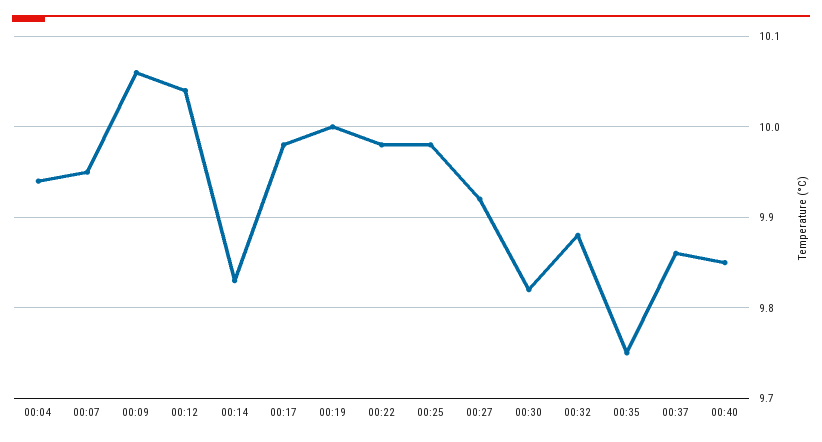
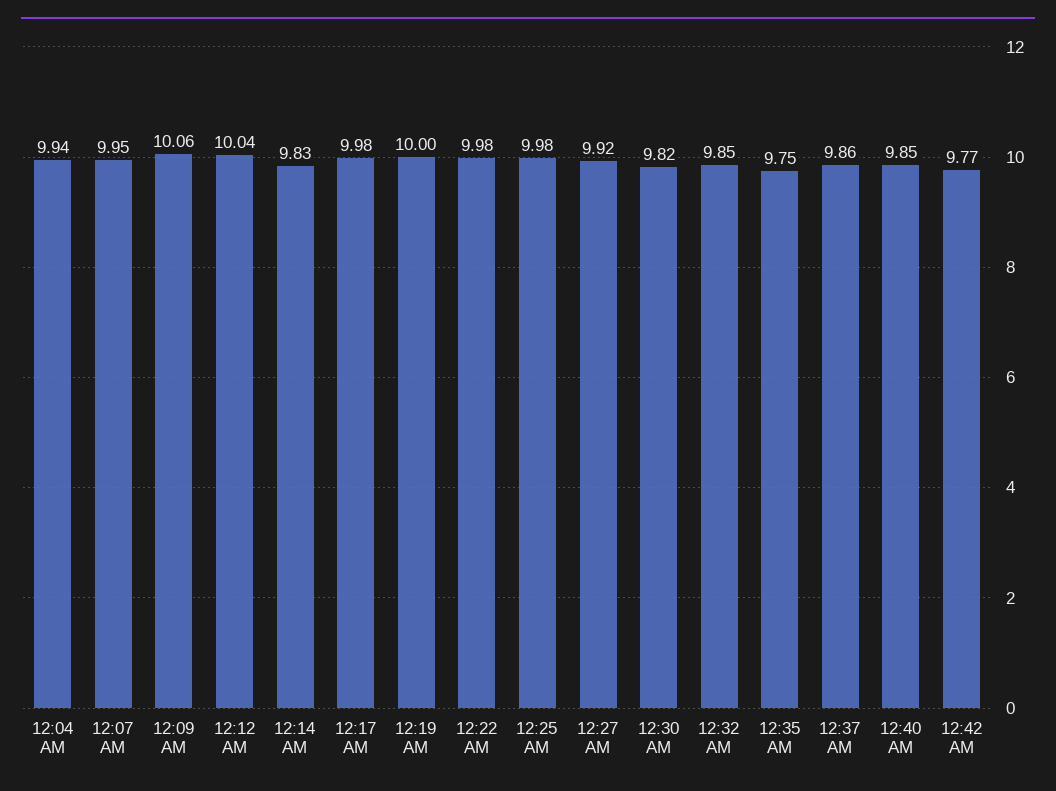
00:32: 9.88 -> 9.85
12:42 AM: none -> 9.77

